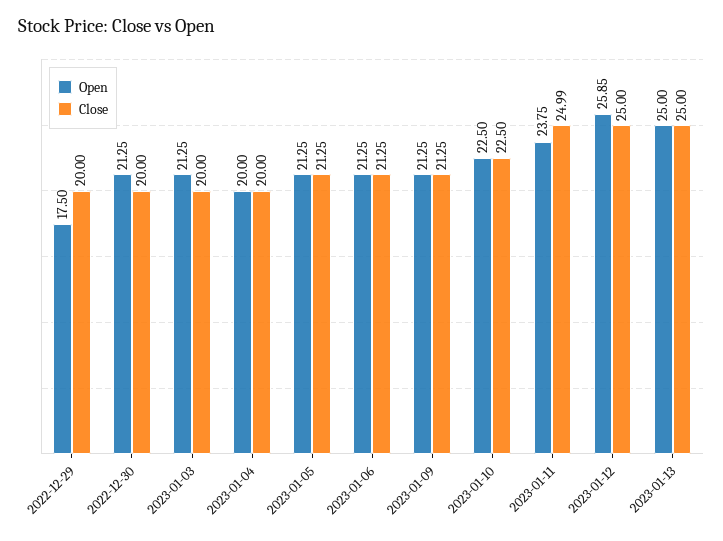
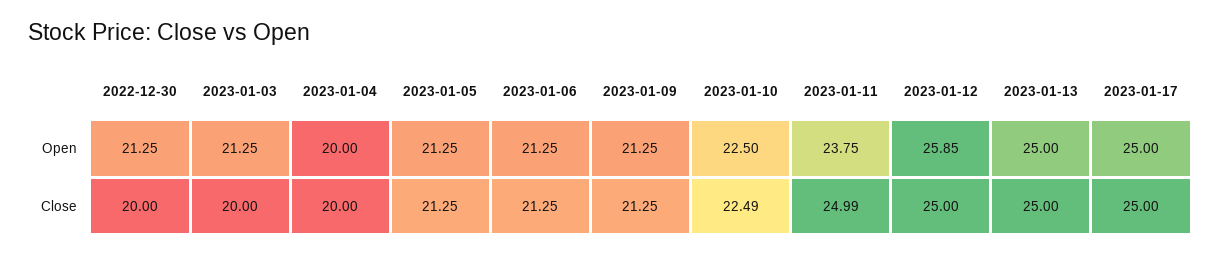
Open, 2022-12-29: 17.5 -> none
Close, 2022-12-29: 20 -> none
Close, 2023-01-10: 22.5 -> 22.49
Open, 2023-01-17: none -> 25
Close, 2023-01-17: none -> 25

